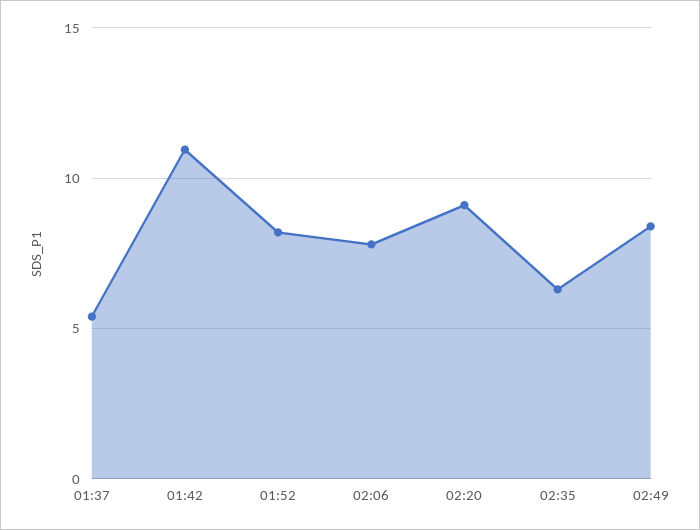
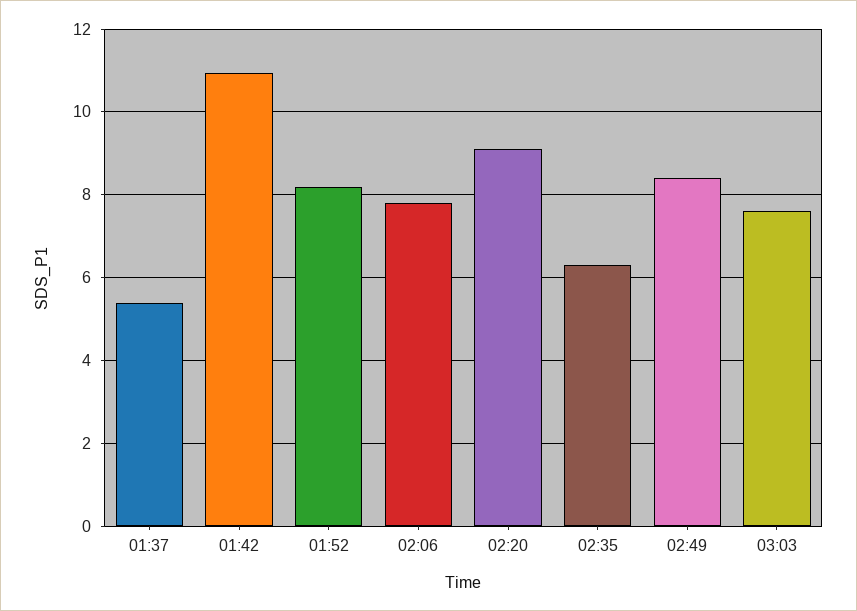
03:03: none -> 7.6

